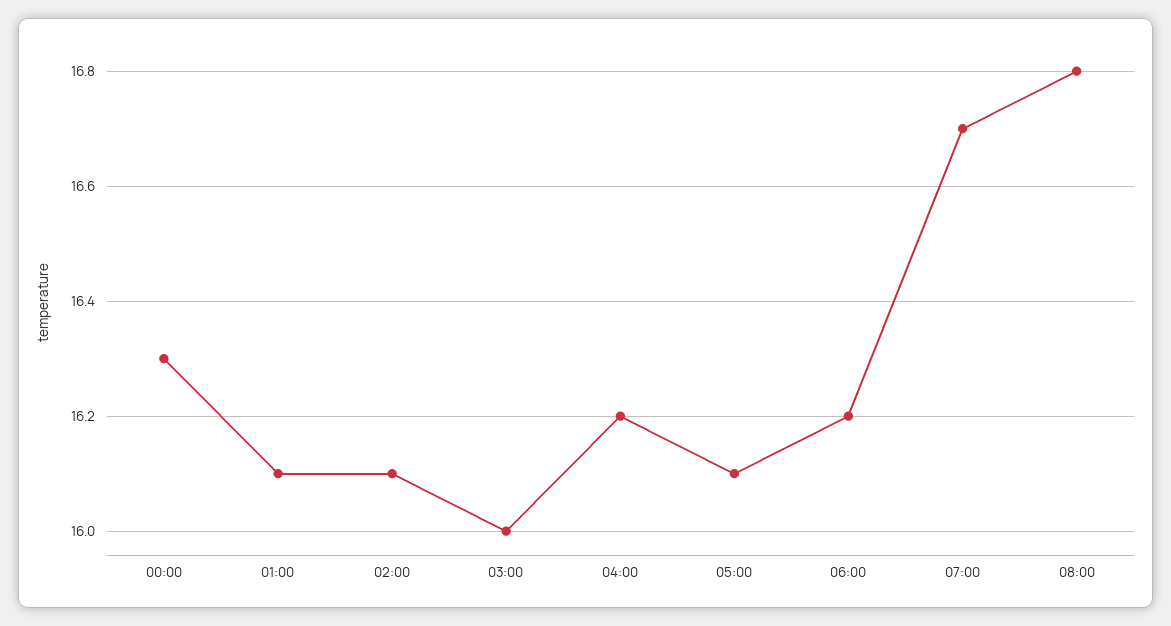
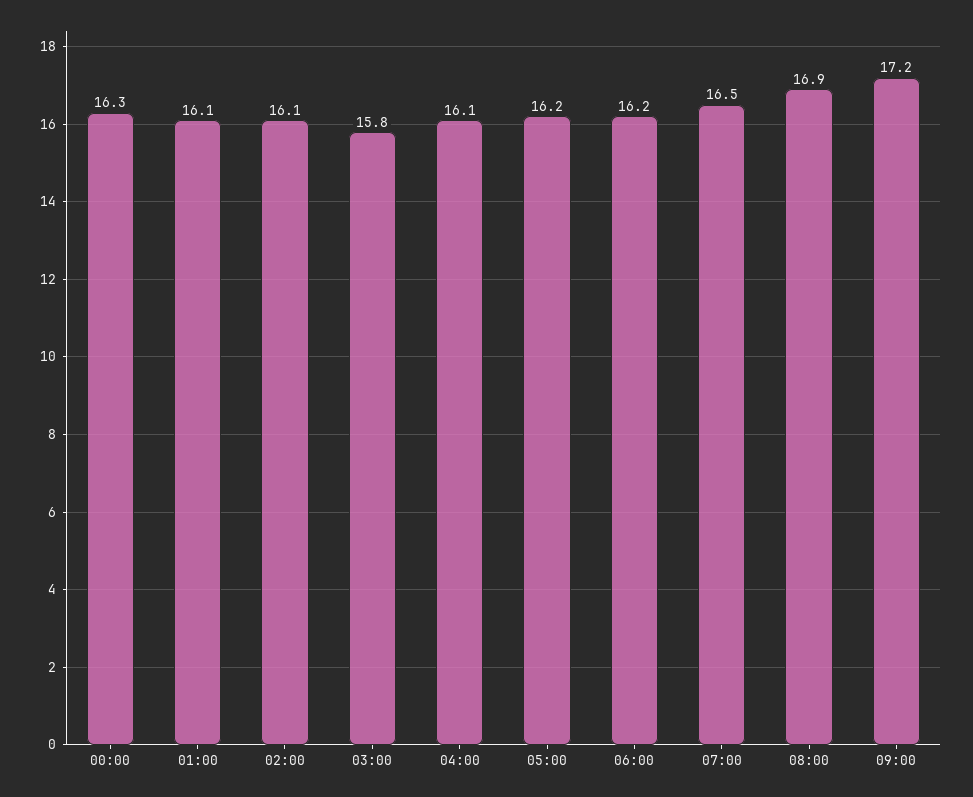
03:00: 16 -> 15.8
04:00: 16.2 -> 16.1
05:00: 16.1 -> 16.2
07:00: 16.7 -> 16.5
08:00: 16.8 -> 16.9
09:00: none -> 17.2

